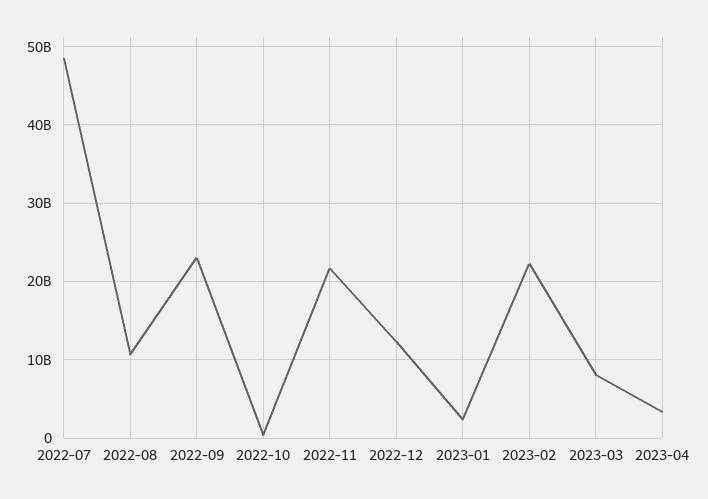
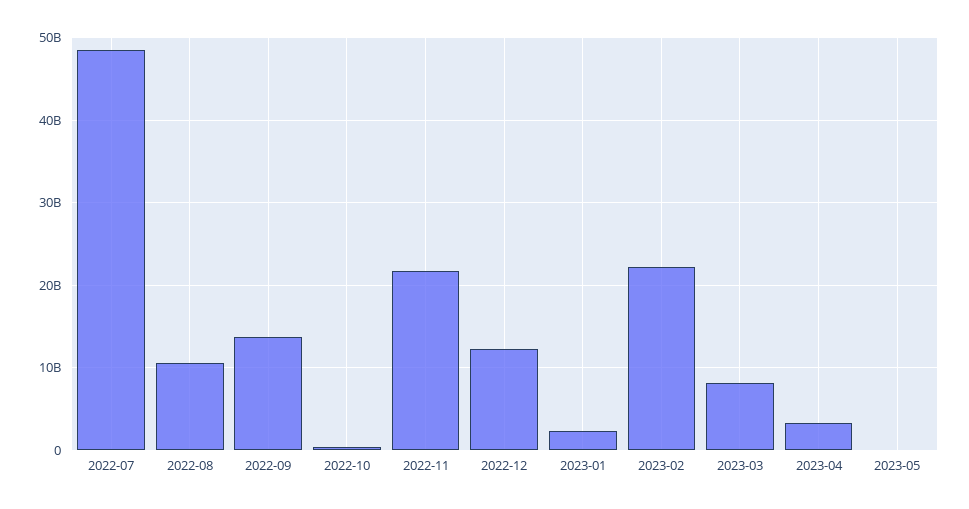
2022-09: 23000000000 -> 14000000000
2023-05: none -> 0

